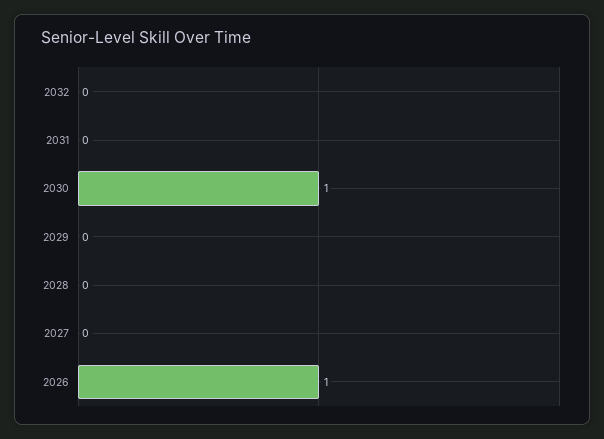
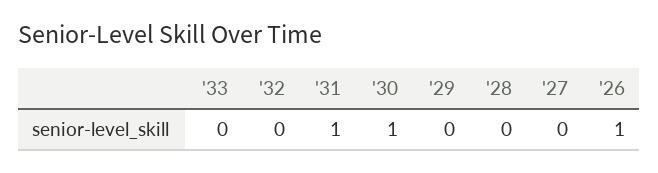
2031: 0 -> 1
'33: none -> 0

